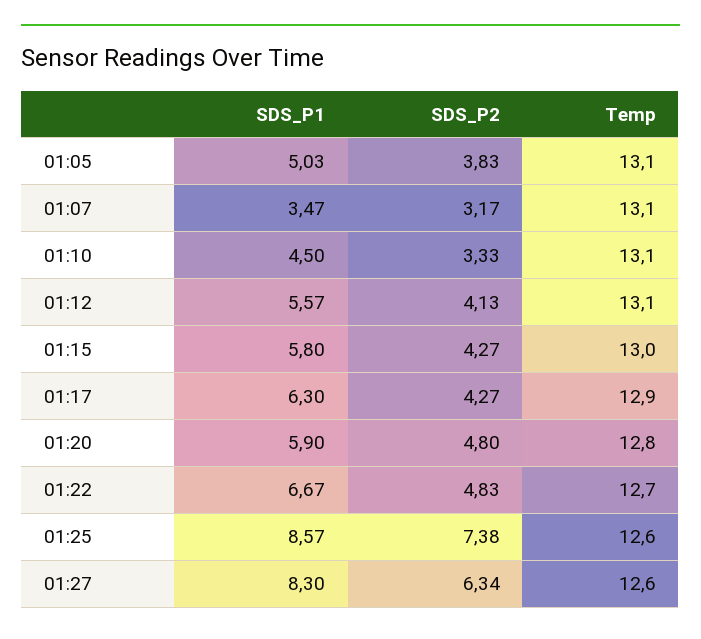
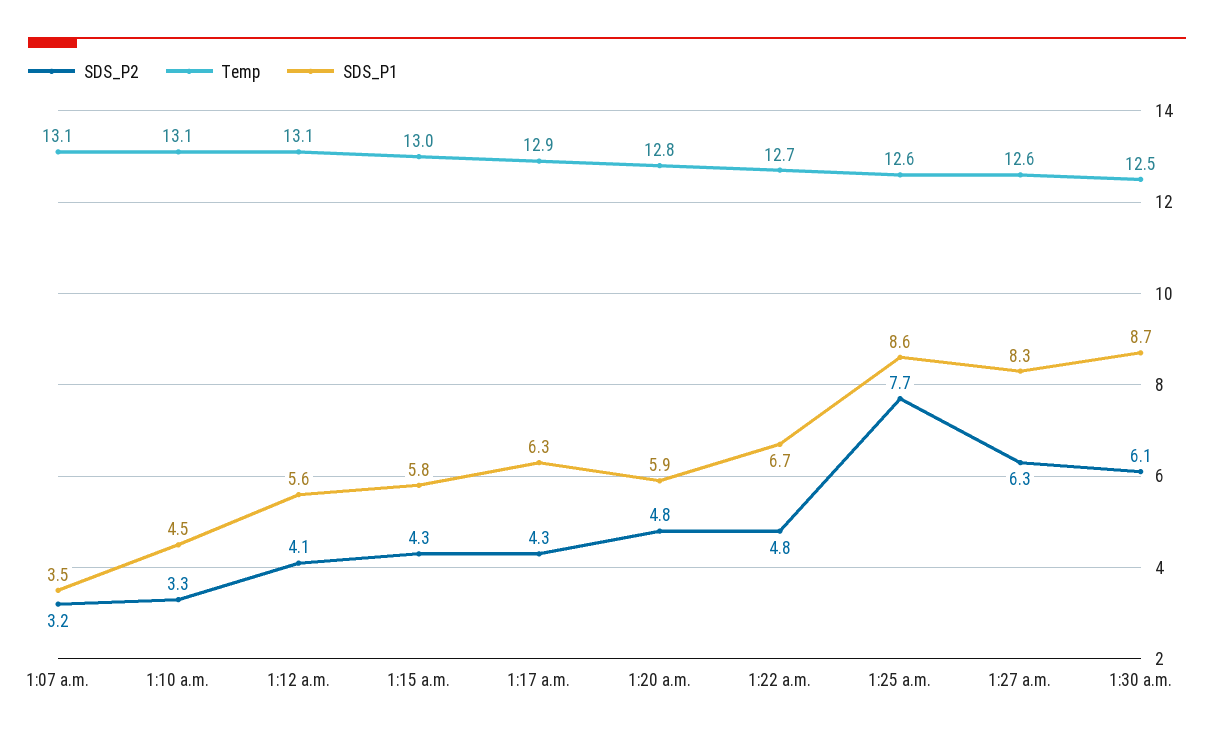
SDS_P1, 01:05: 5.03 -> none
SDS_P2, 01:05: 3.83 -> none
Temp, 01:05: 13.1 -> none
SDS_P2, 01:25: 7.38 -> 7.7
SDS_P2, 1:30 a.m.: none -> 6.1
Temp, 1:30 a.m.: none -> 12.5
SDS_P1, 1:30 a.m.: none -> 8.7

